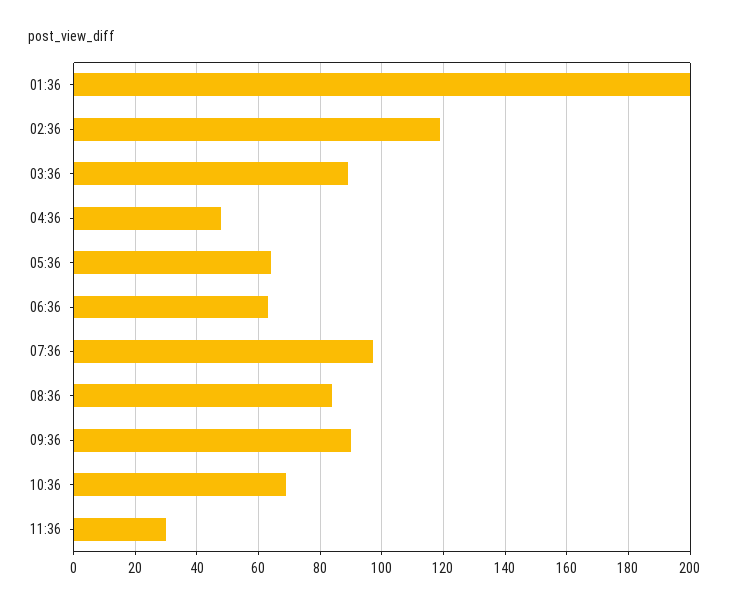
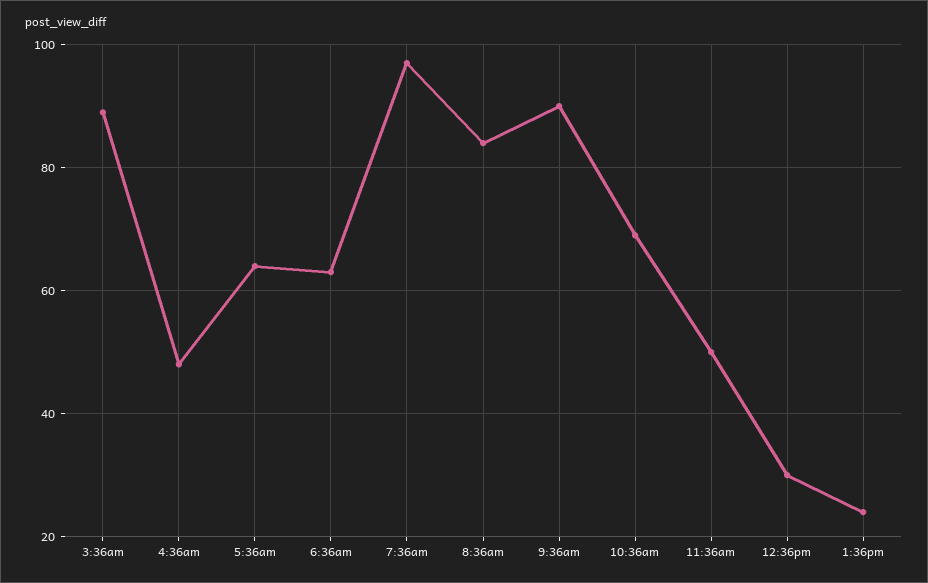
01:36: 200 -> none
02:36: 120 -> none
11:36: 30 -> 50
12:36pm: none -> 30
1:36pm: none -> 25

